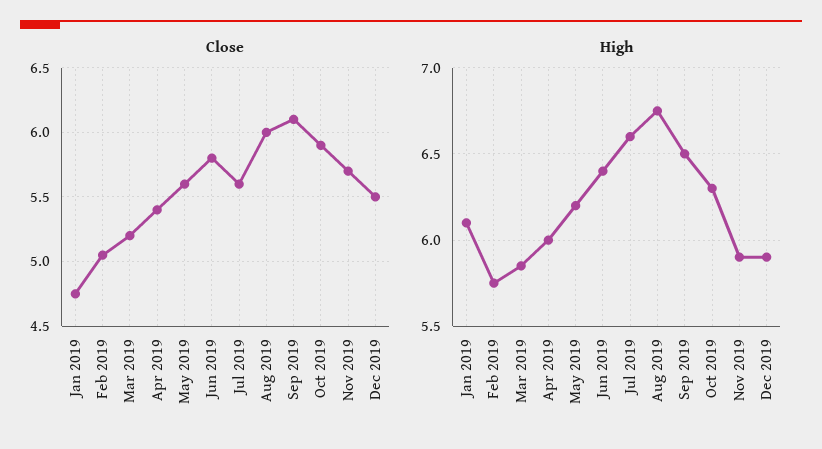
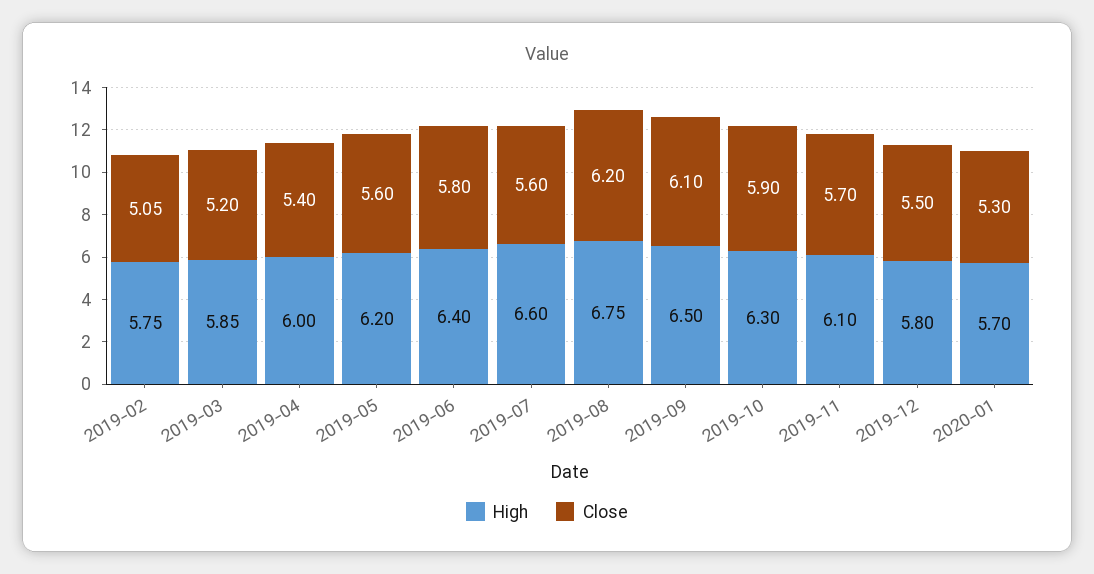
Close, Jan 2019: 4.75 -> none
Close, Aug 2019: 6 -> 6.2
High, Jan 2019: 6.1 -> none
High, Nov 2019: 5.9 -> 6.1
High, Dec 2019: 5.9 -> 5.8
High, 2020-01: none -> 5.7
Close, 2020-01: none -> 5.3

